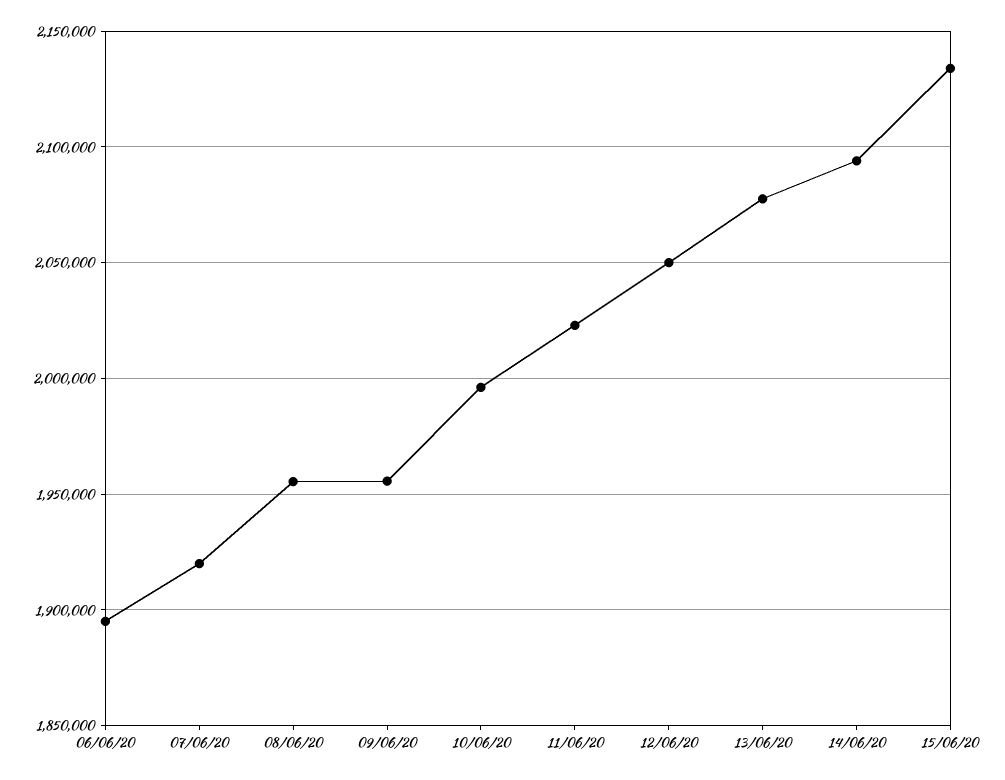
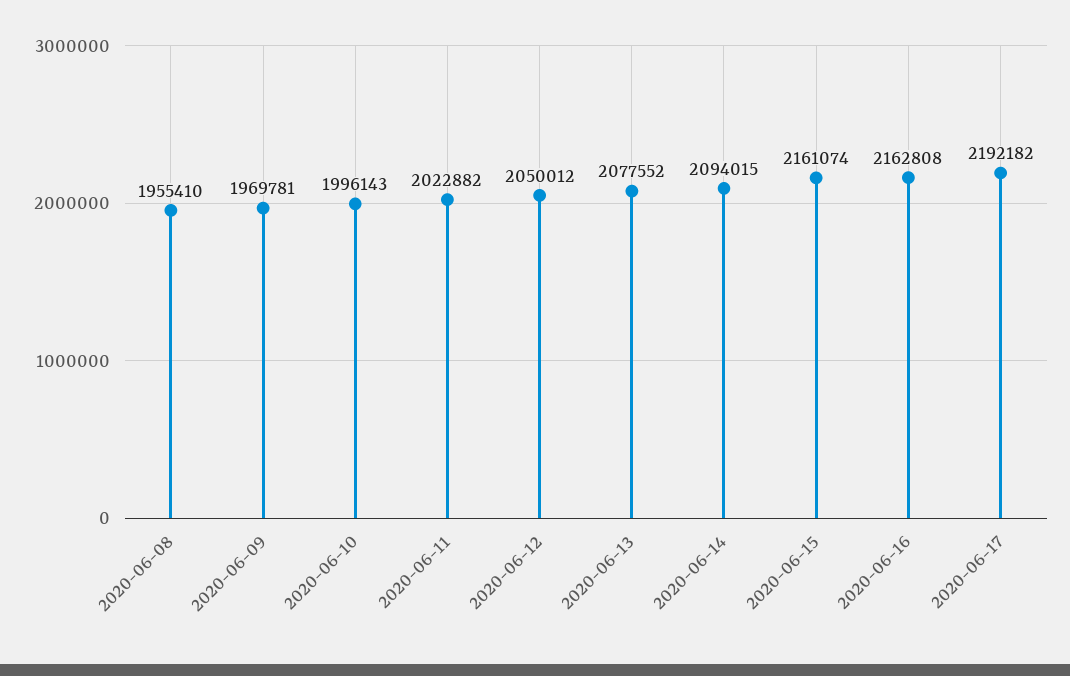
06/06/20: 1895000 -> none
07/06/20: 1920000 -> none
09/06/20: 1955000 -> 1969781
15/06/20: 2135000 -> 2161074
2020-06-16: none -> 2162808
2020-06-17: none -> 2192182

